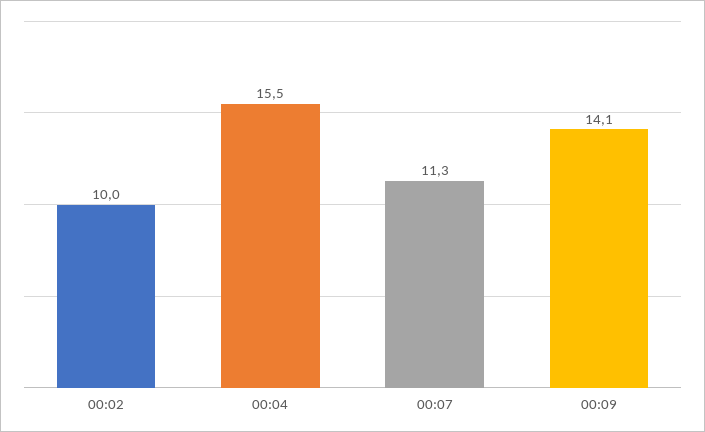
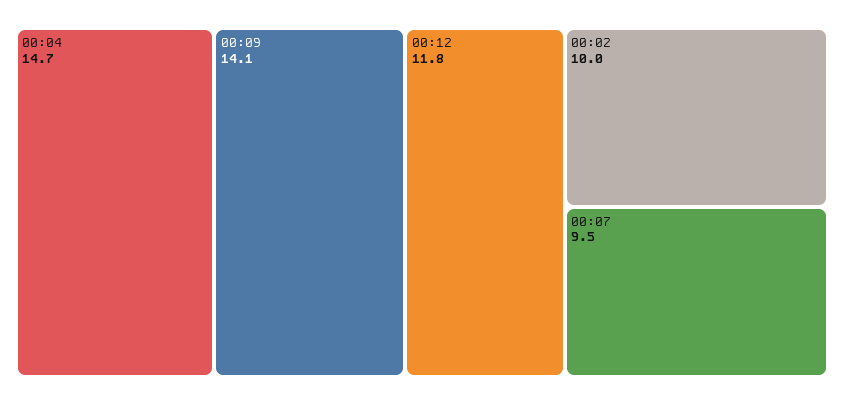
00:04: 15.5 -> 14.7
00:07: 11.3 -> 9.5
00:12: none -> 11.8

